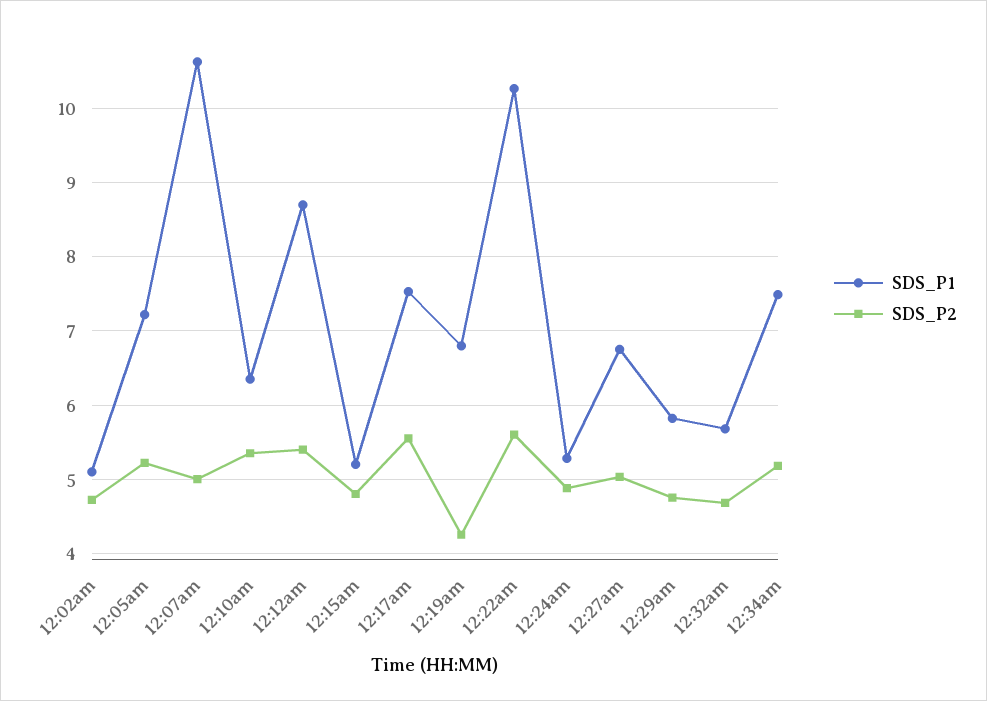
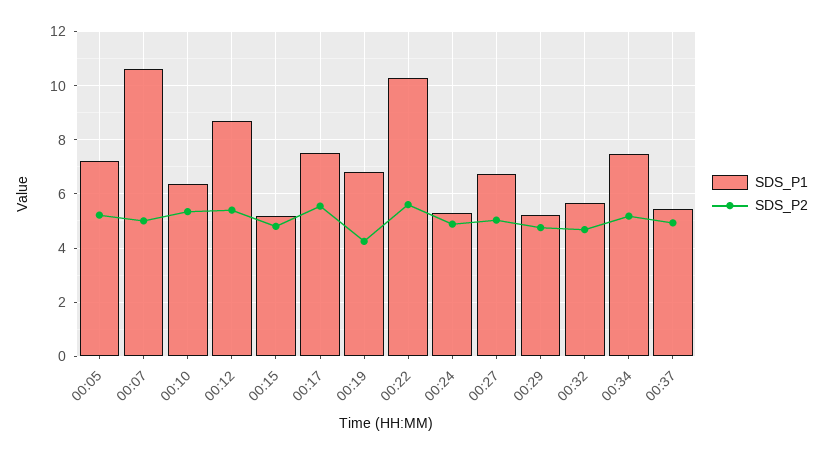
SDS_P1, 12:02am: 5.1 -> none
SDS_P2, 12:02am: 4.7 -> none
SDS_P1, 12:29am: 5.8 -> 5.25
SDS_P1, 00:37: none -> 5.5
SDS_P2, 00:37: none -> 5

